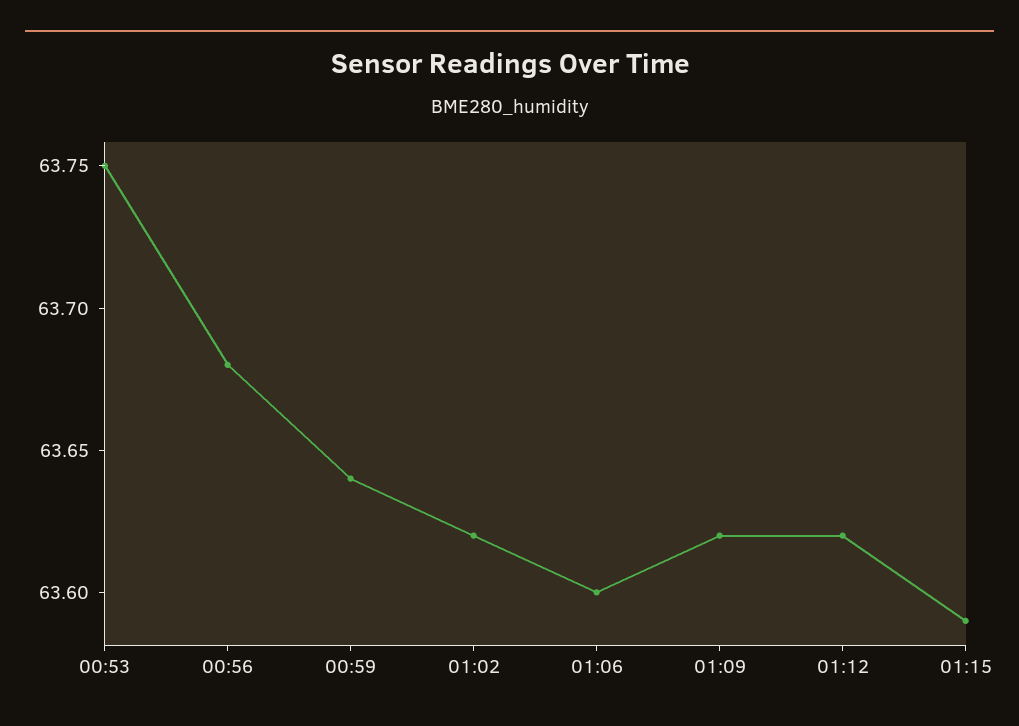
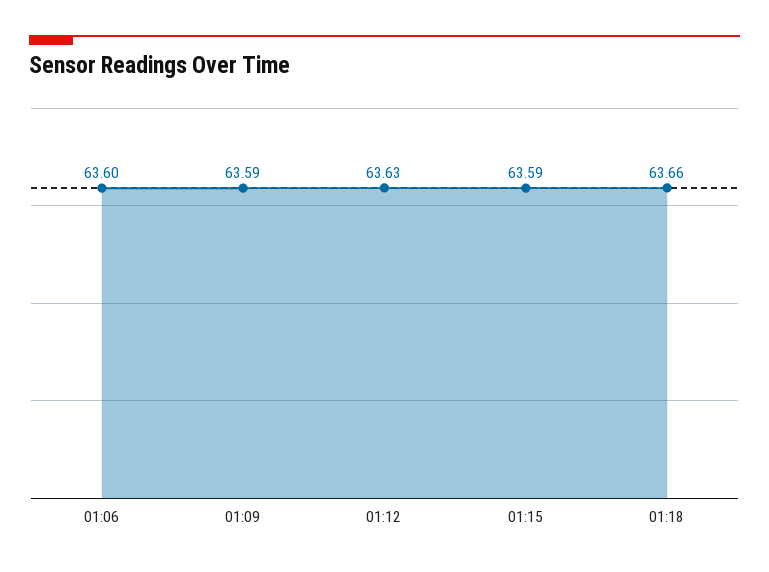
00:53: 63.75 -> none
00:56: 63.68 -> none
00:59: 63.64 -> none
01:02: 63.62 -> none
01:09: 63.62 -> 63.59
01:12: 63.62 -> 63.63
01:18: none -> 63.66

